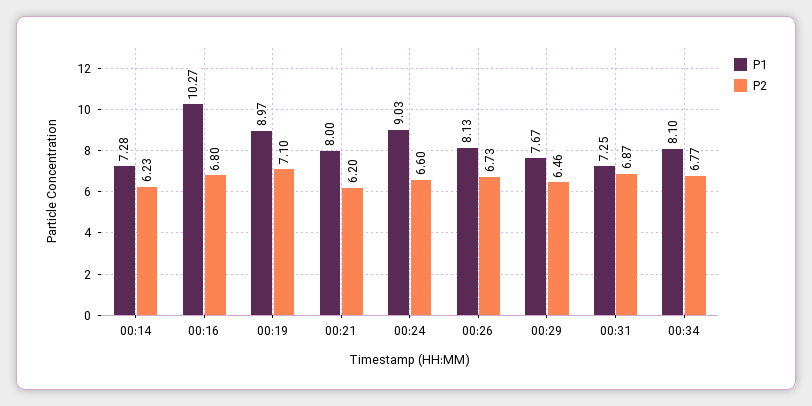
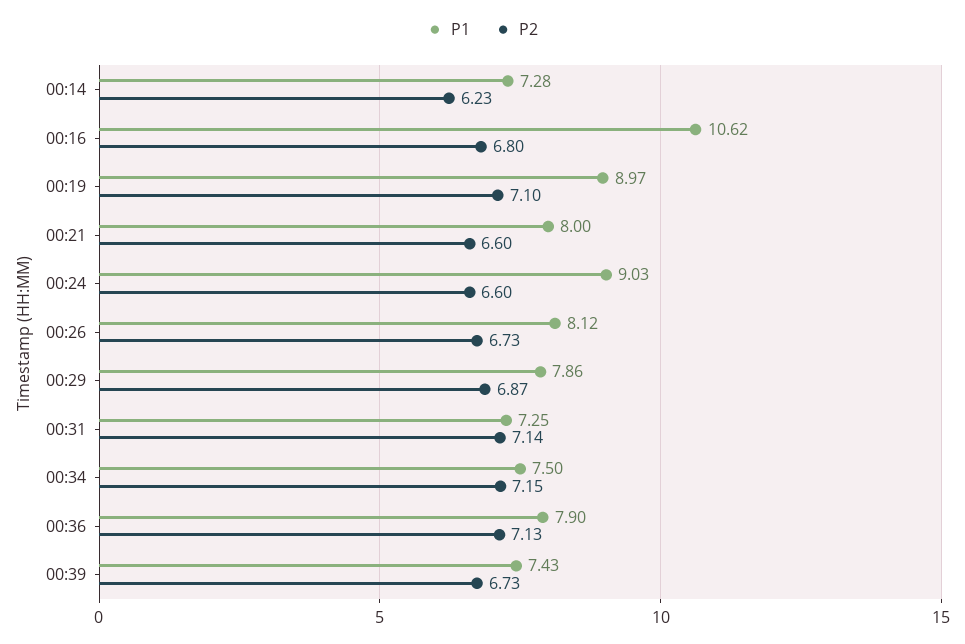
P1, 00:16: 10.27 -> 10.62
P2, 00:21: 6.2 -> 6.6
P1, 00:26: 8.13 -> 8.12
P1, 00:29: 7.67 -> 7.86
P2, 00:29: 6.46 -> 6.87
P2, 00:31: 6.87 -> 7.14
P1, 00:34: 8.1 -> 7.5
P2, 00:34: 6.77 -> 7.15
P1, 00:36: none -> 7.9
P2, 00:36: none -> 7.13
P1, 00:39: none -> 7.43
P2, 00:39: none -> 6.73

